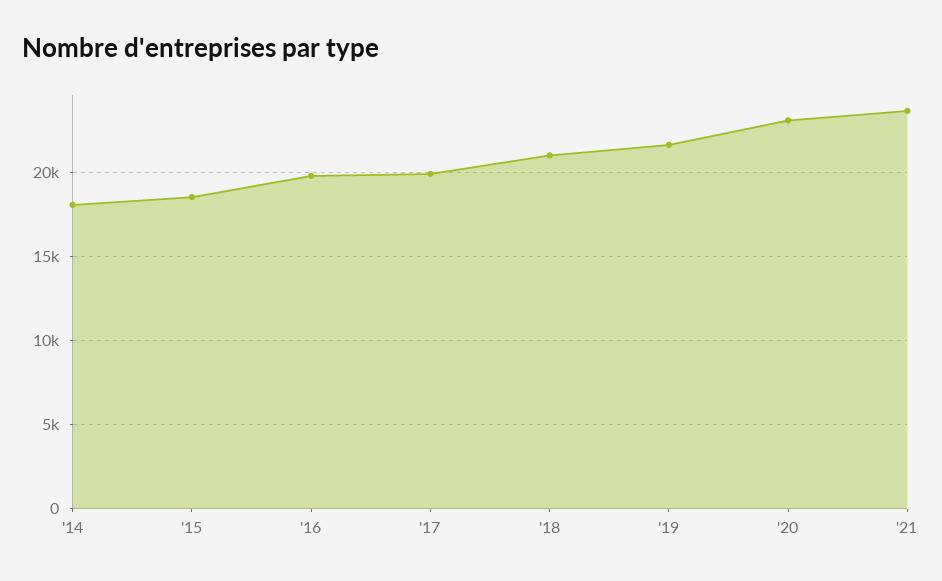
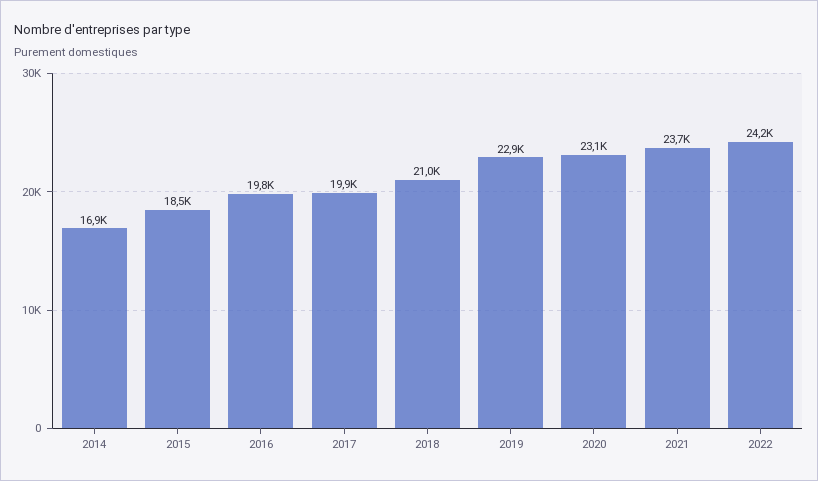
'14: 18000 -> 16900
'19: 21500 -> 22900
2022: none -> 24200

